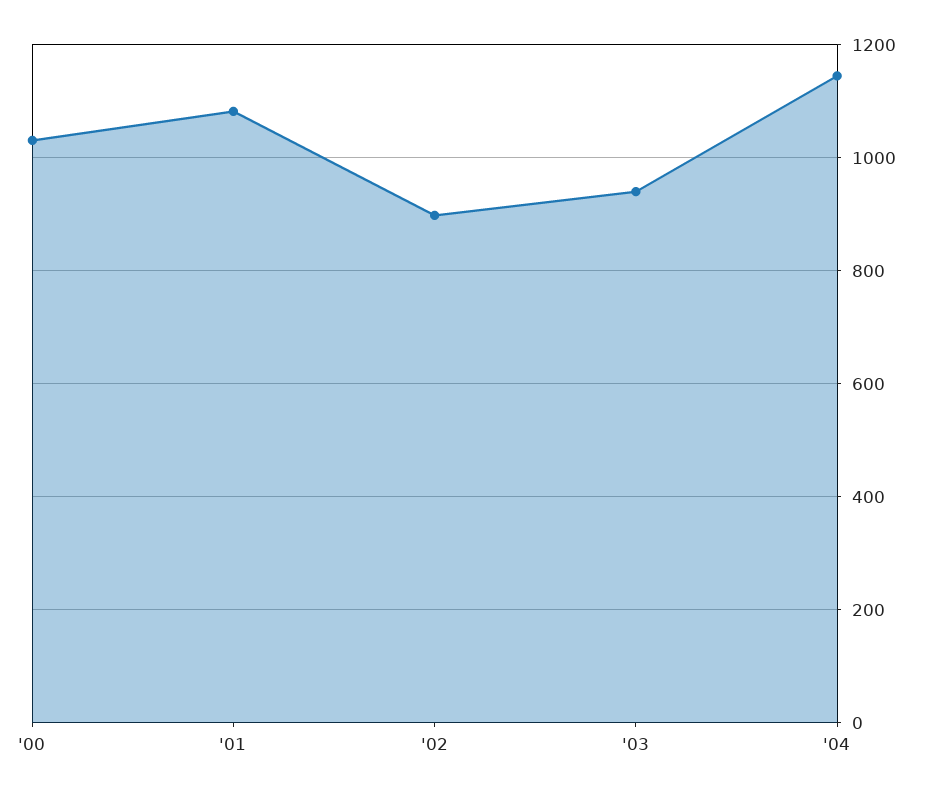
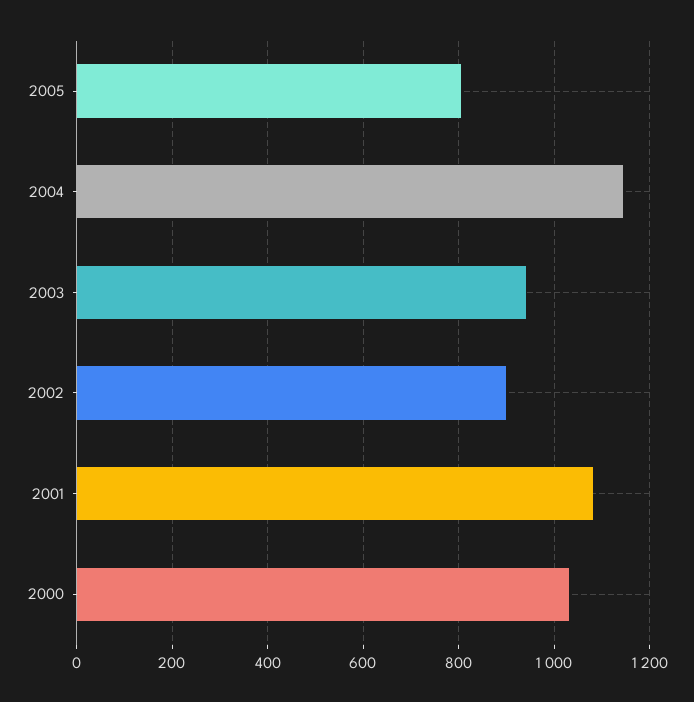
2005: none -> 800

